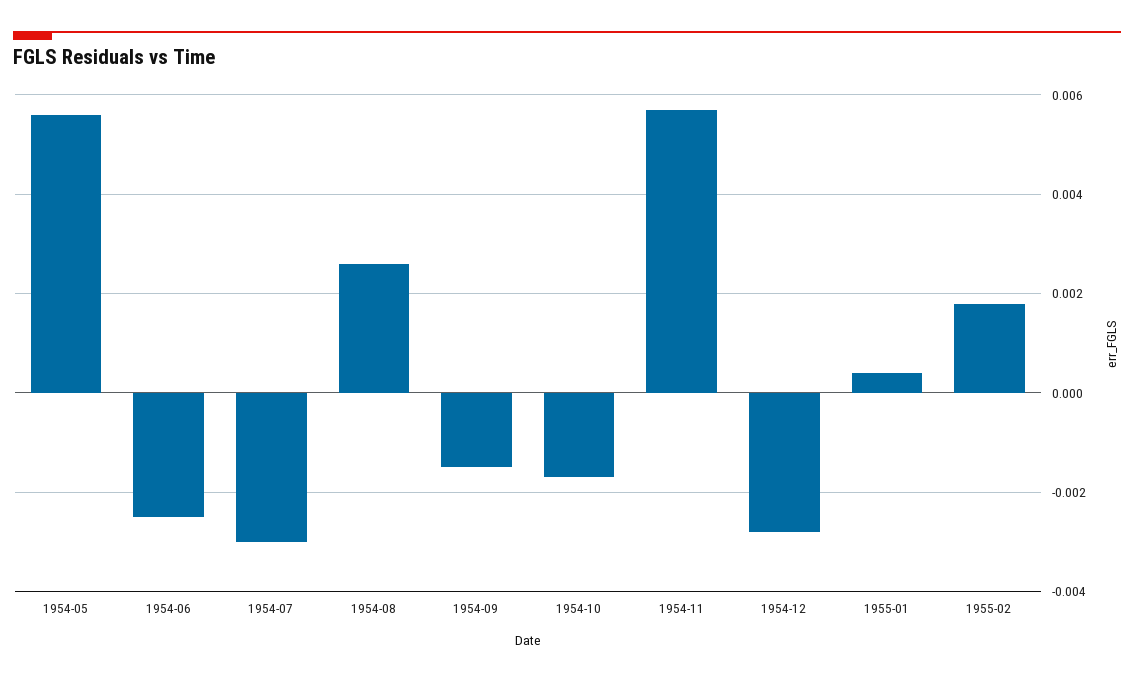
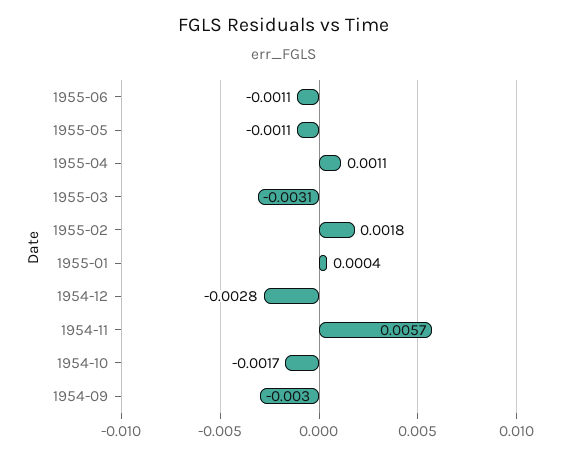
1954-05: 0.0055 -> none
1954-06: -0.0025 -> none
1954-07: -0.003 -> none
1954-08: 0.0025 -> none
1954-09: -0.0015 -> -0.003
1955-06: none -> -0.0011
1955-05: none -> -0.0011
1955-04: none -> 0.0011
1955-03: none -> -0.0031

